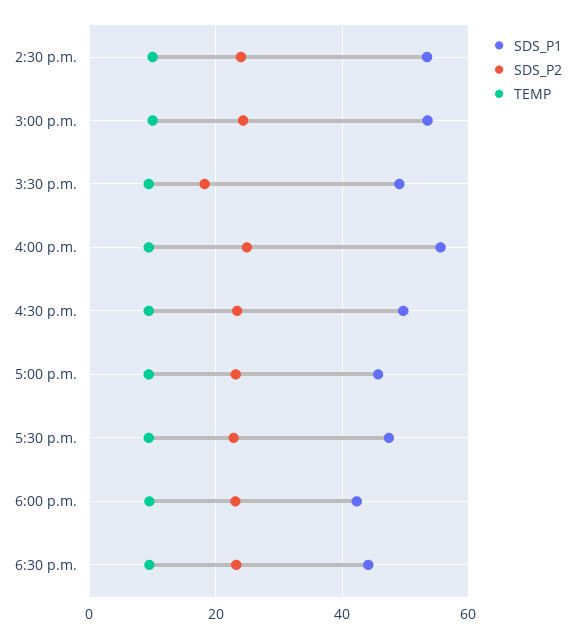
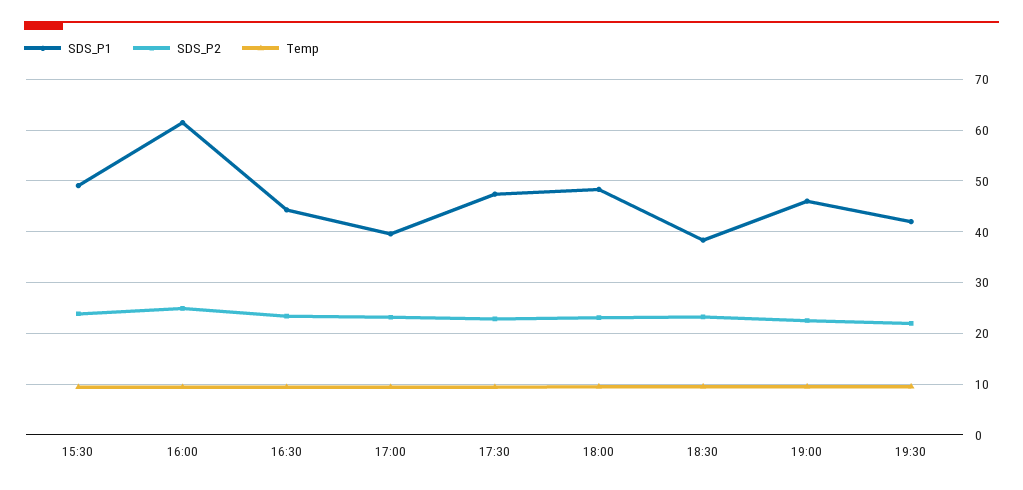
SDS_P1, 2:30 p.m.: 54 -> none
SDS_P2, 2:30 p.m.: 24 -> none
TEMP, 2:30 p.m.: 10 -> none
SDS_P1, 3:00 p.m.: 54 -> none
SDS_P2, 3:00 p.m.: 24 -> none
TEMP, 3:00 p.m.: 10 -> none
SDS_P2, 3:30 p.m.: 18 -> 24
SDS_P1, 4:00 p.m.: 56 -> 62
SDS_P1, 4:30 p.m.: 50 -> 44
SDS_P1, 5:00 p.m.: 46 -> 40
SDS_P1, 6:00 p.m.: 42 -> 48
SDS_P1, 6:30 p.m.: 44 -> 38
SDS_P1, 19:00: none -> 46
SDS_P2, 19:00: none -> 22
TEMP, 19:00: none -> 10
SDS_P1, 19:30: none -> 42
SDS_P2, 19:30: none -> 22
TEMP, 19:30: none -> 10

